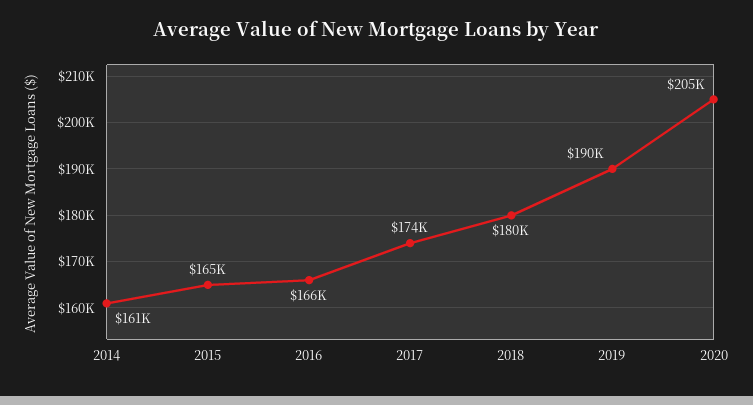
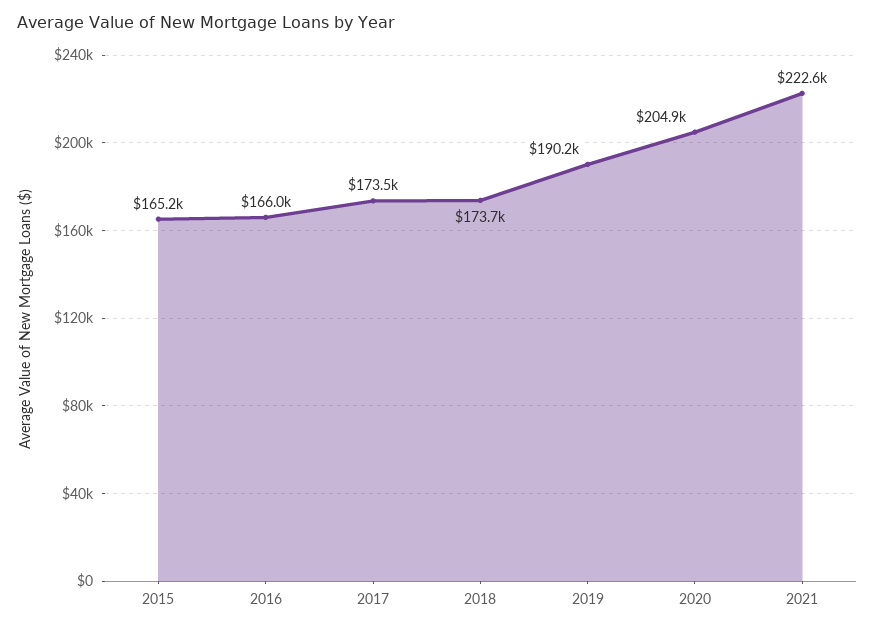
2014: 161000 -> none
2018: 180000 -> 173700
2021: none -> 222600

